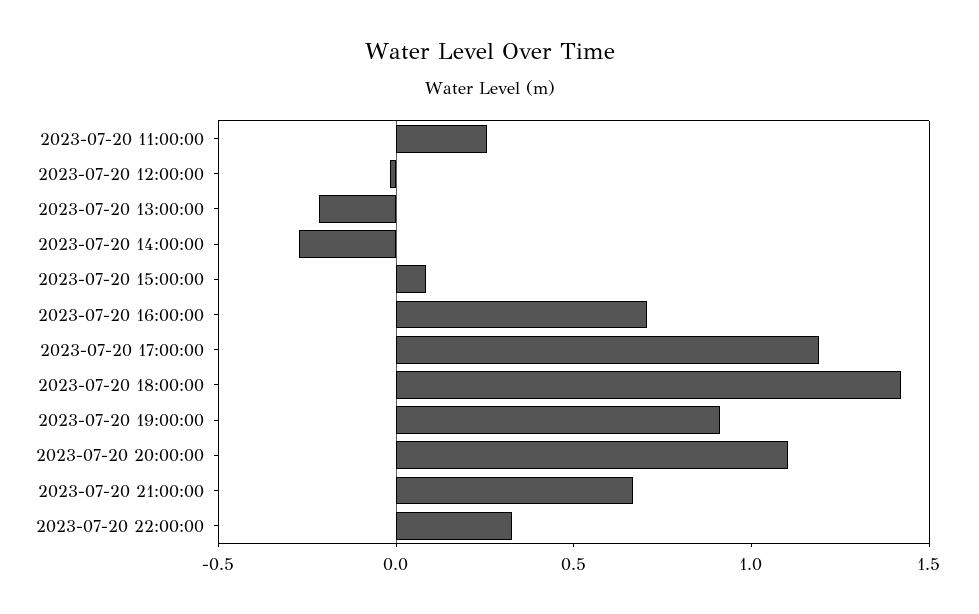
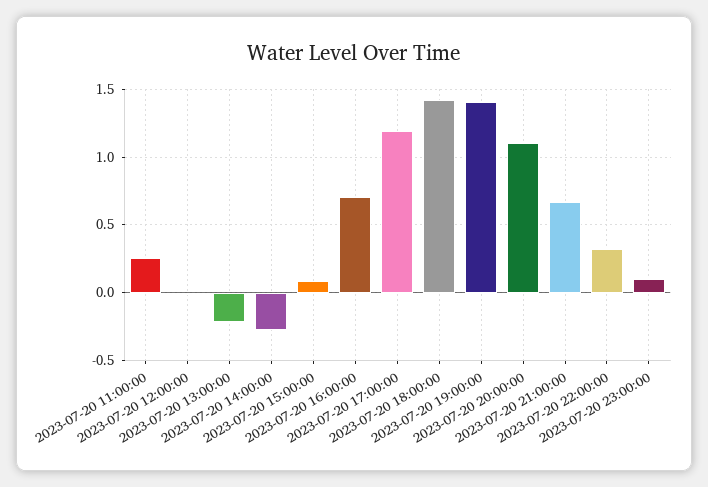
2023-07-20 19:00:00: 0.9 -> 1.4
2023-07-20 23:00:00: none -> 0.1

